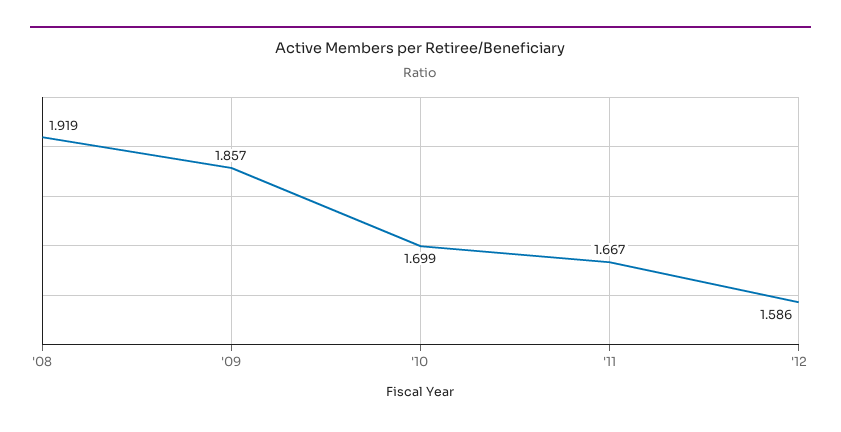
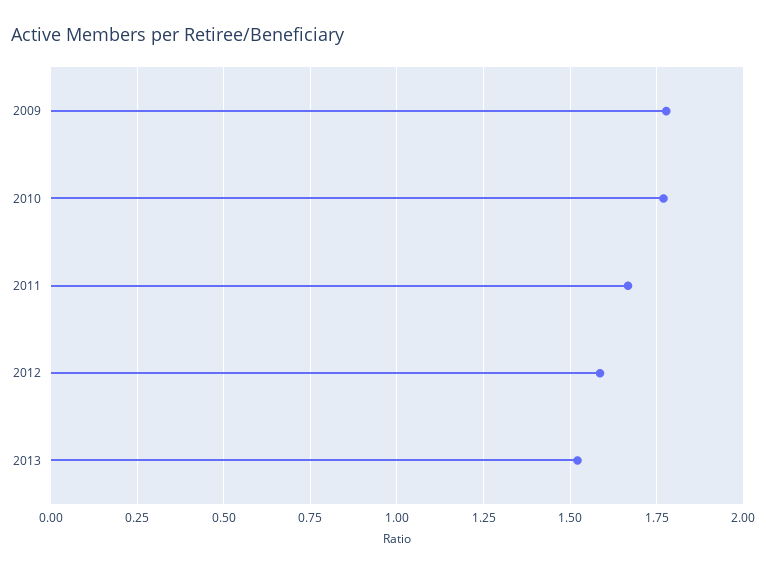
'08: 1.919 -> none
'09: 1.857 -> 1.775
'10: 1.699 -> 1.775
2013: none -> 1.525

